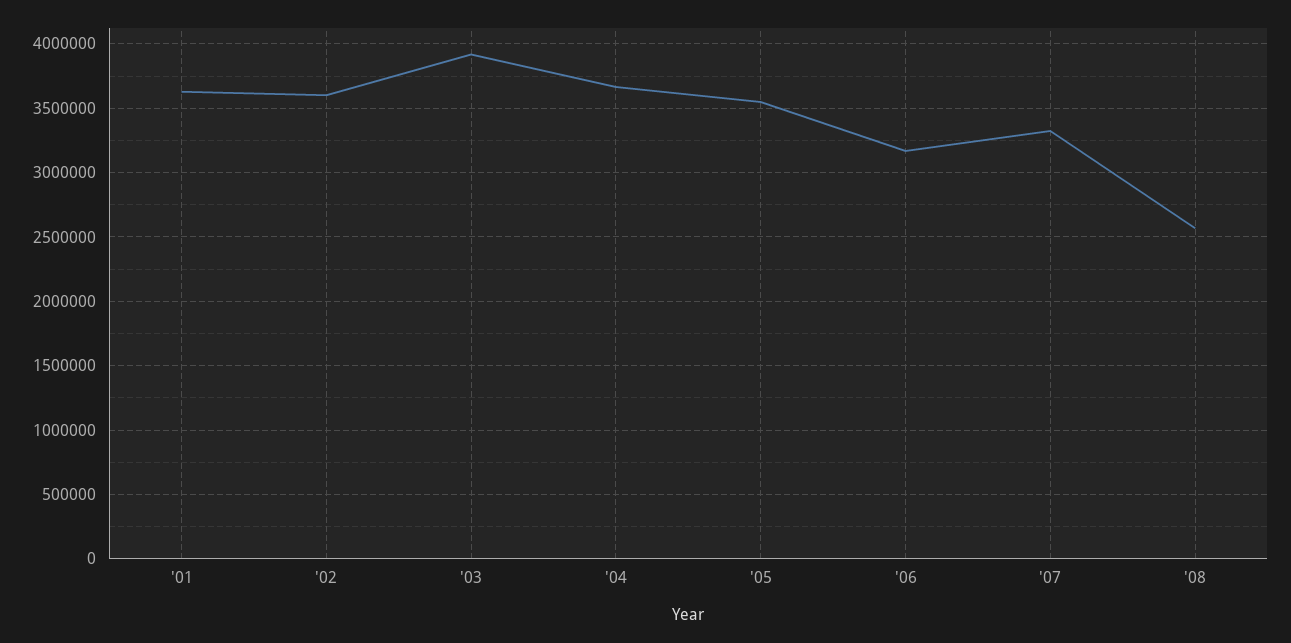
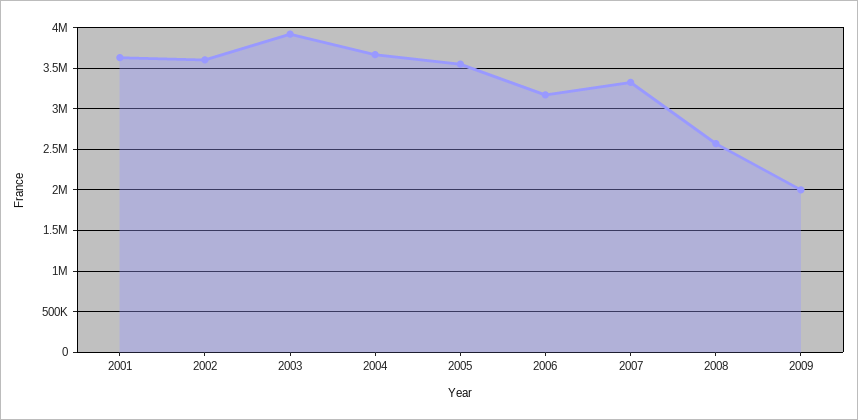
2009: none -> 2000000

